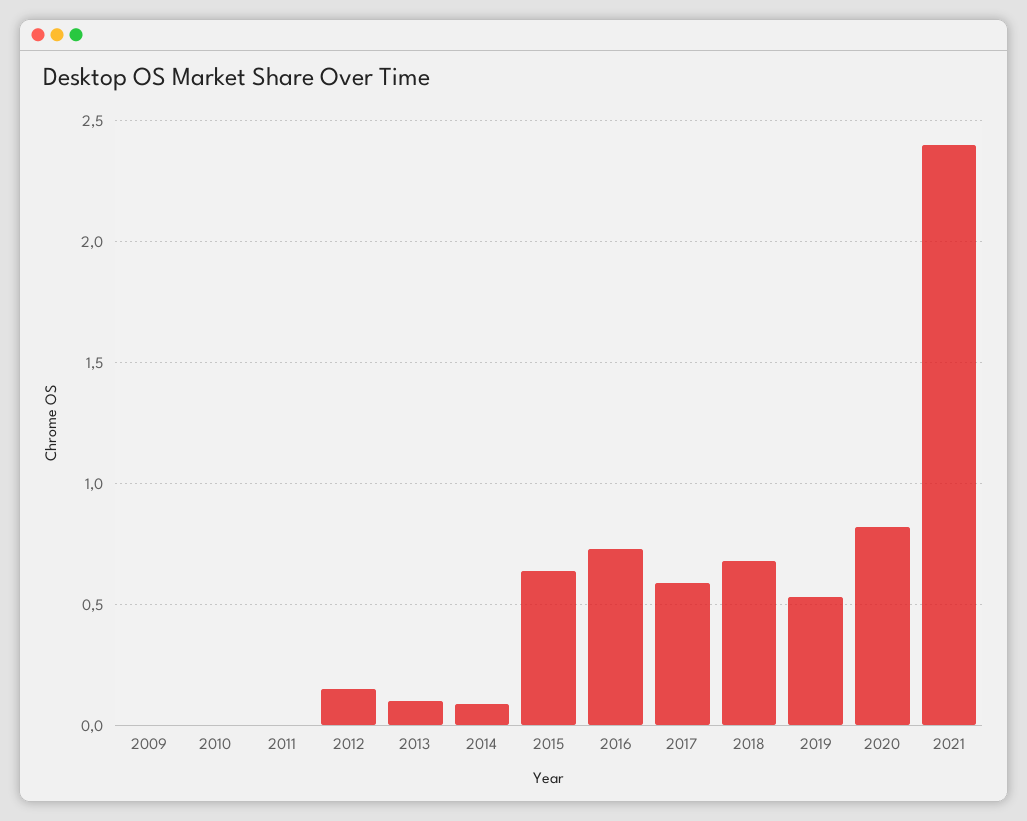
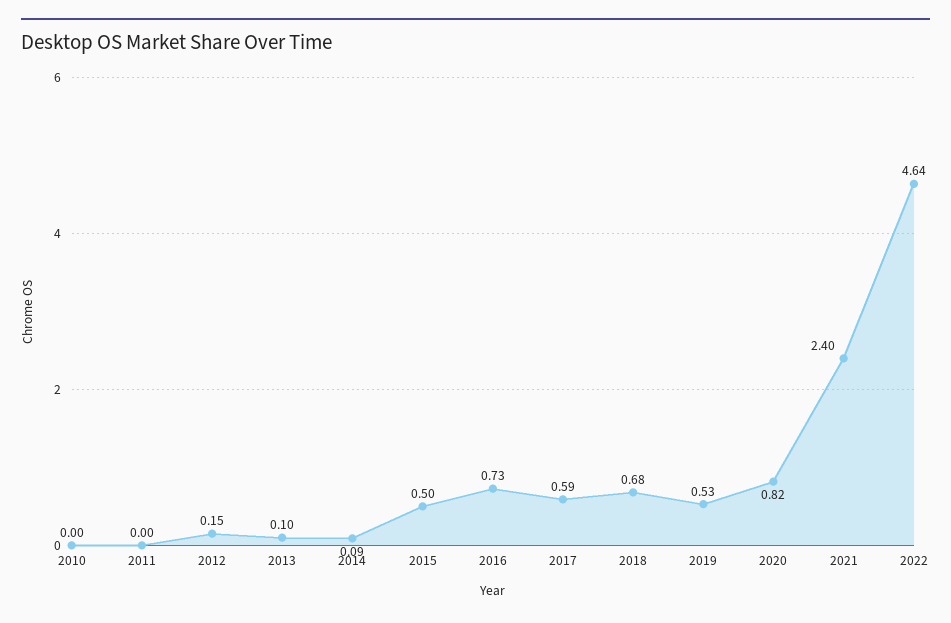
2009: 0 -> none
2015: 0.65 -> 0.5
2022: none -> 4.64

